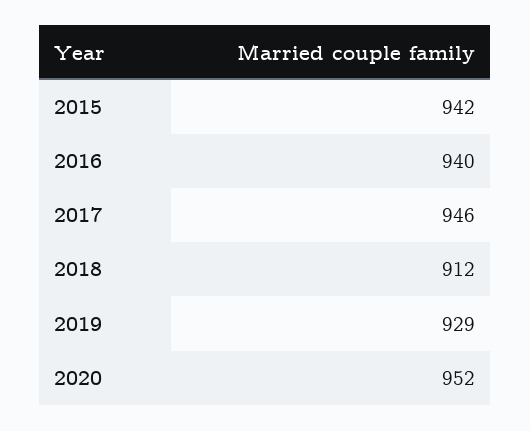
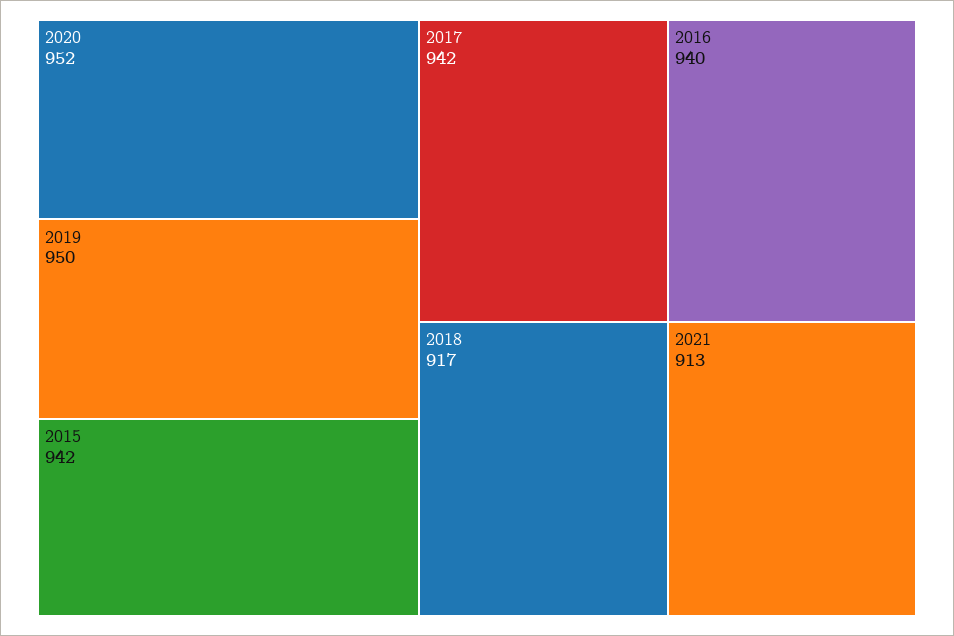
2017: 946 -> 942
2018: 912 -> 917
2019: 929 -> 950
2021: none -> 913

